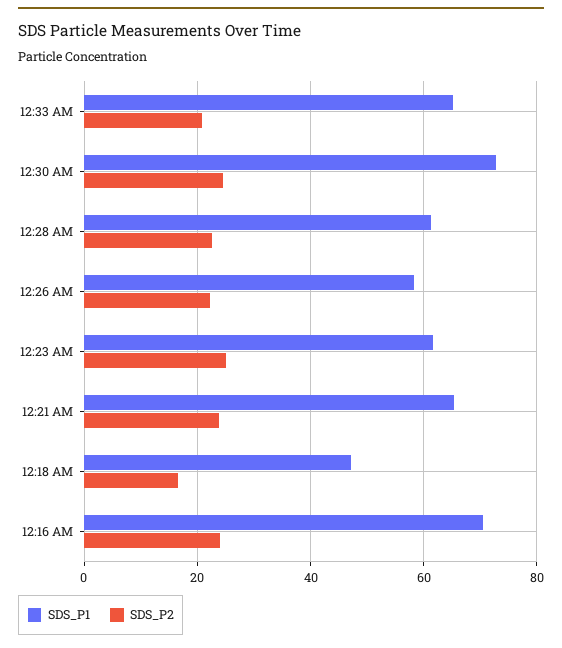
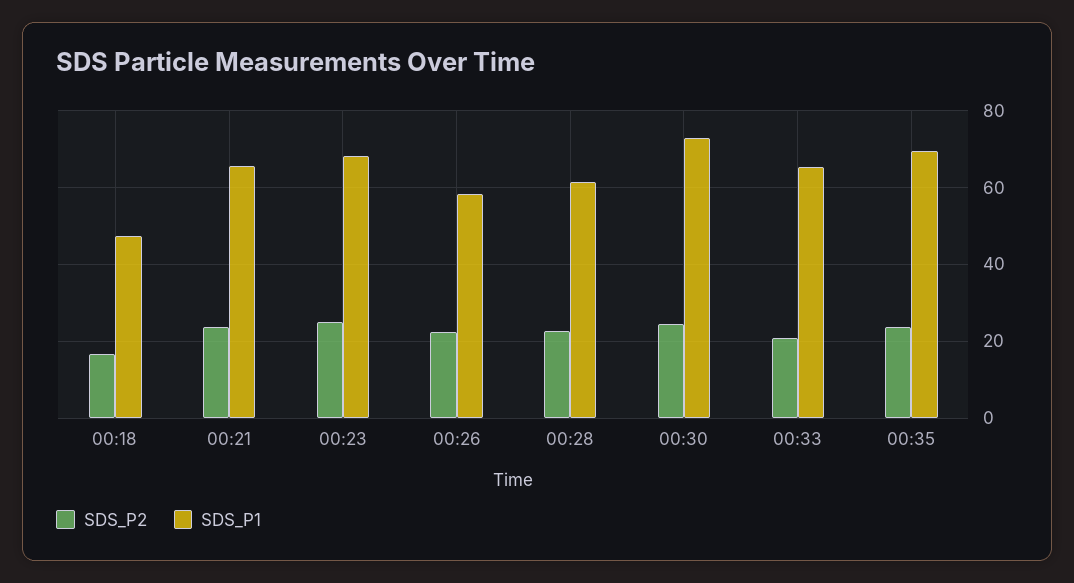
SDS_P1, 12:23 AM: 62 -> 68
SDS_P1, 12:16 AM: 70 -> none
SDS_P2, 12:16 AM: 24 -> none
SDS_P2, 00:35: none -> 24
SDS_P1, 00:35: none -> 70

